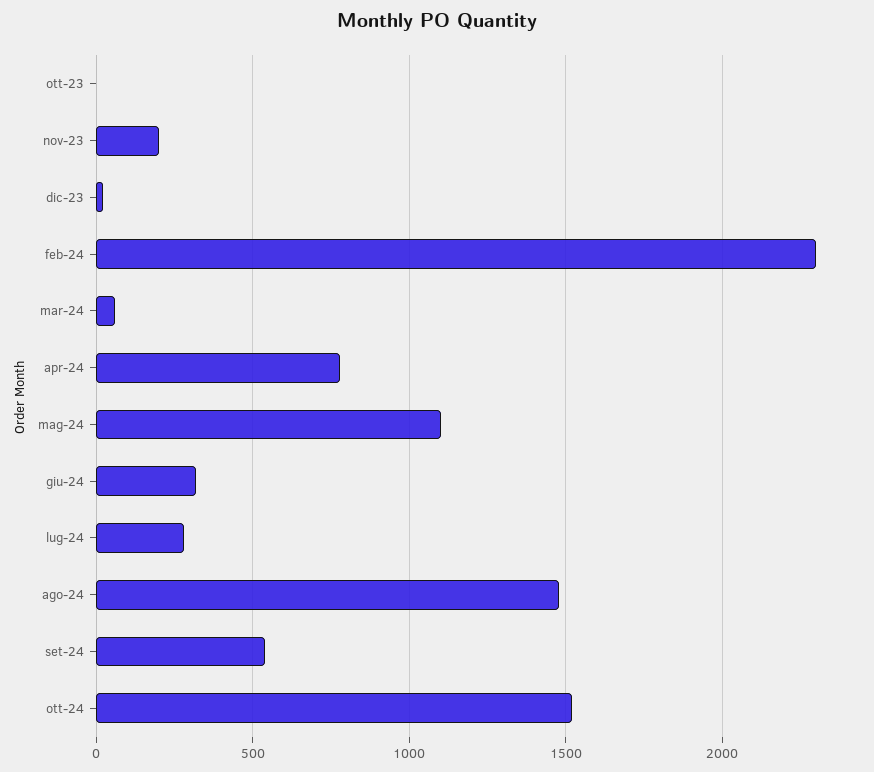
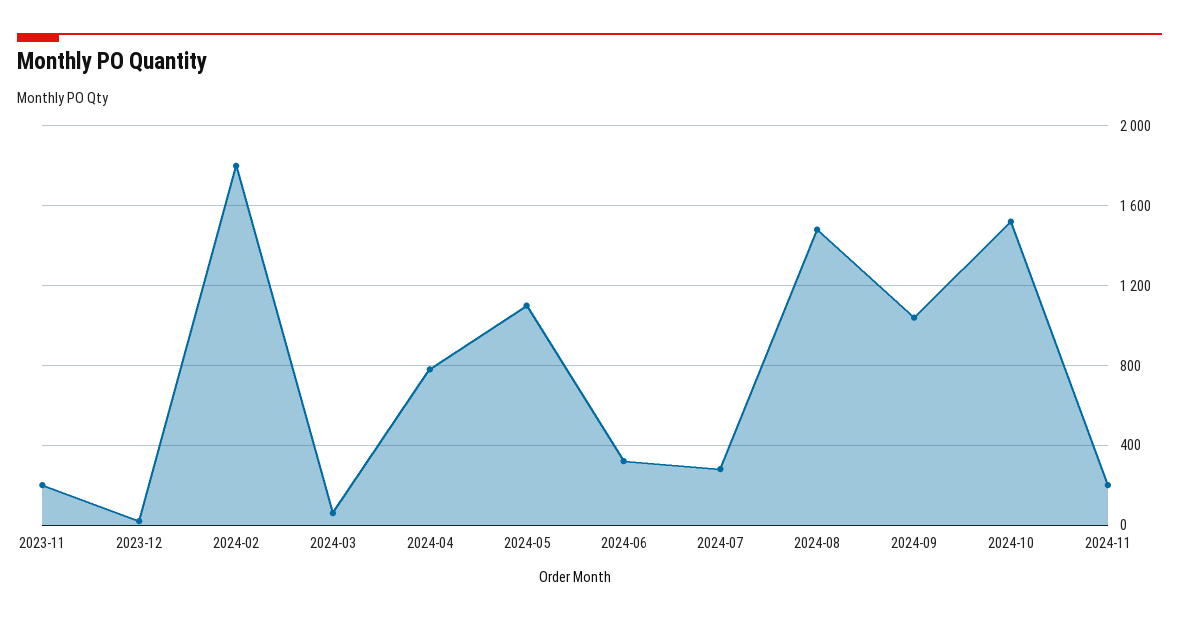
ott-23: 0 -> none
feb-24: 2300 -> 1800
set-24: 550 -> 1050
2024-11: none -> 200

